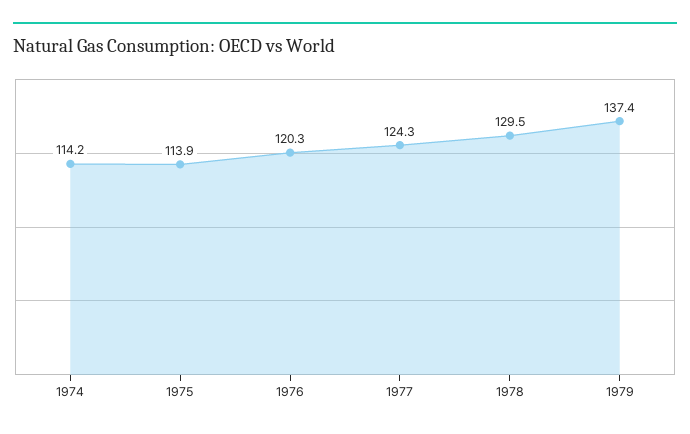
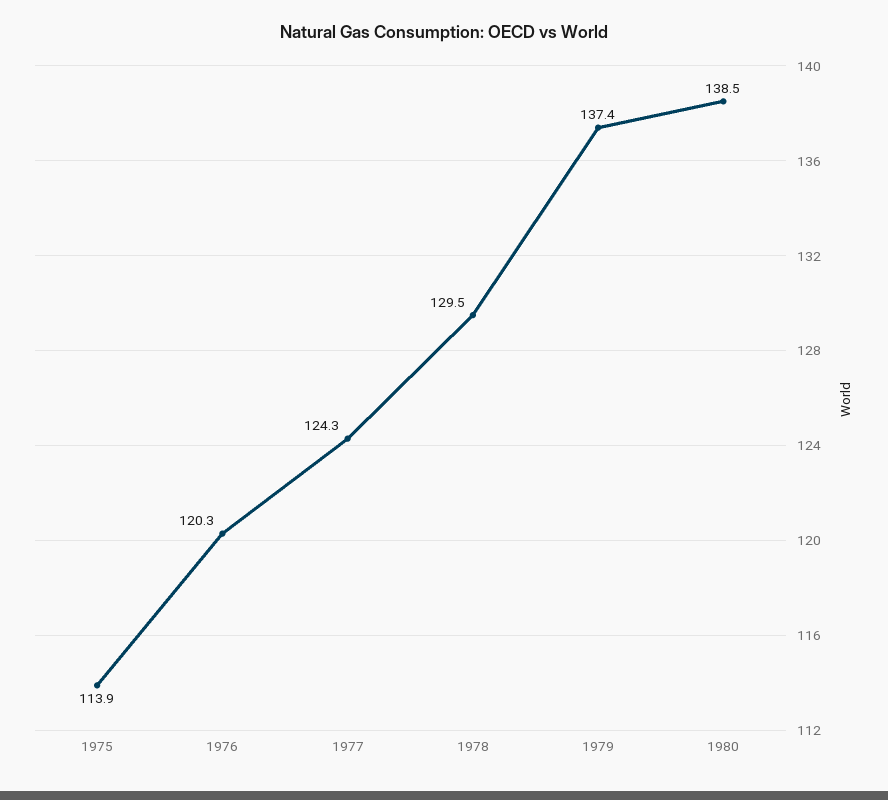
1974: 114.2 -> none
1980: none -> 138.5

